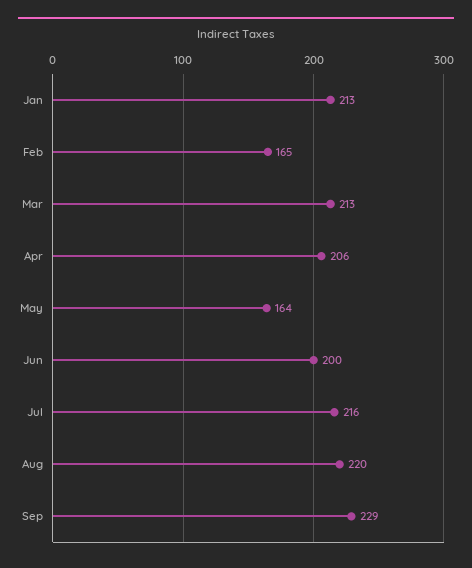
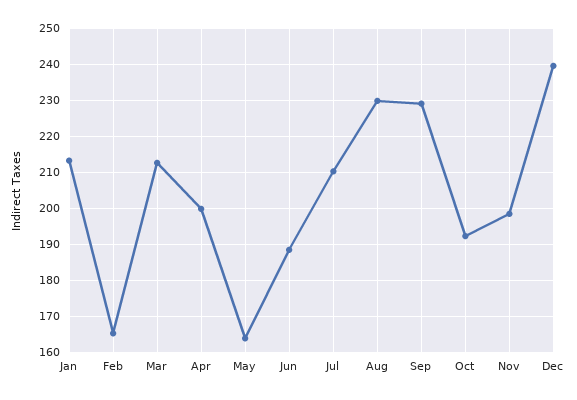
Apr: 206 -> 200
Jun: 200 -> 188
Jul: 216 -> 210
Aug: 220 -> 230
Oct: none -> 192
Nov: none -> 198
Dec: none -> 240

